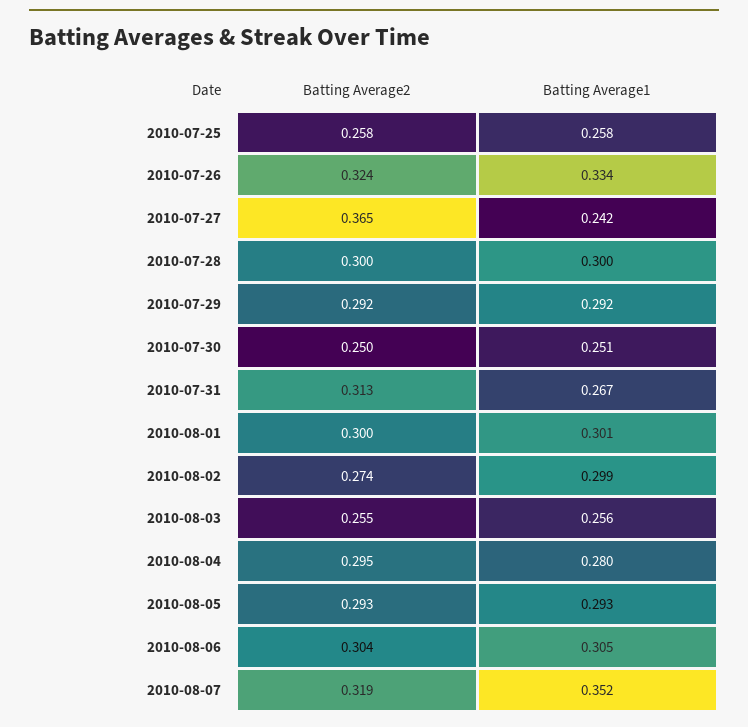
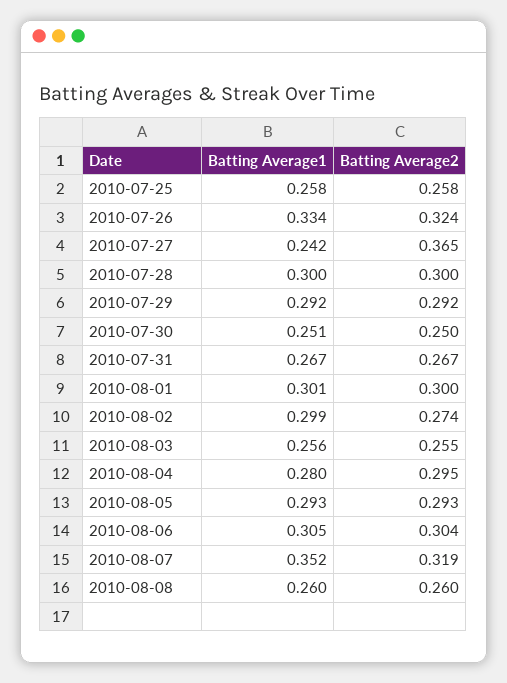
Batting Average2, 2010-07-31: 0.313 -> 0.267
Batting Average1, 2010-08-08: none -> 0.26
Batting Average2, 2010-08-08: none -> 0.26

